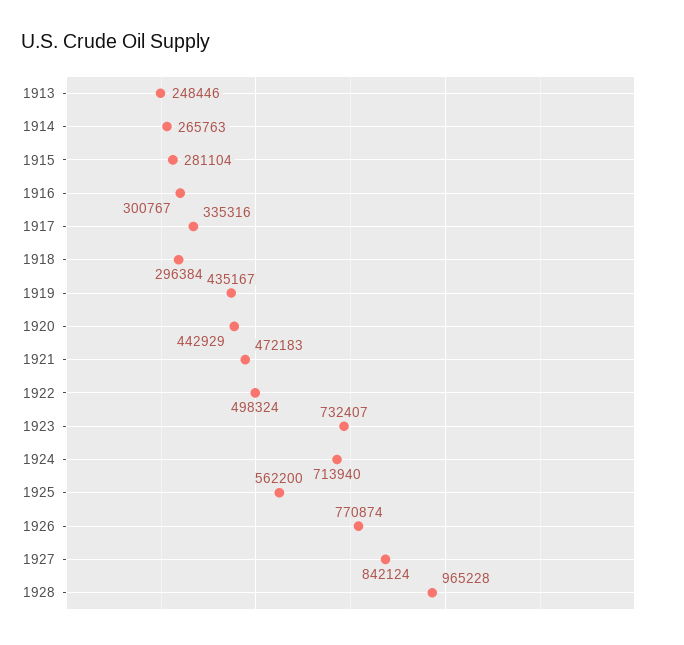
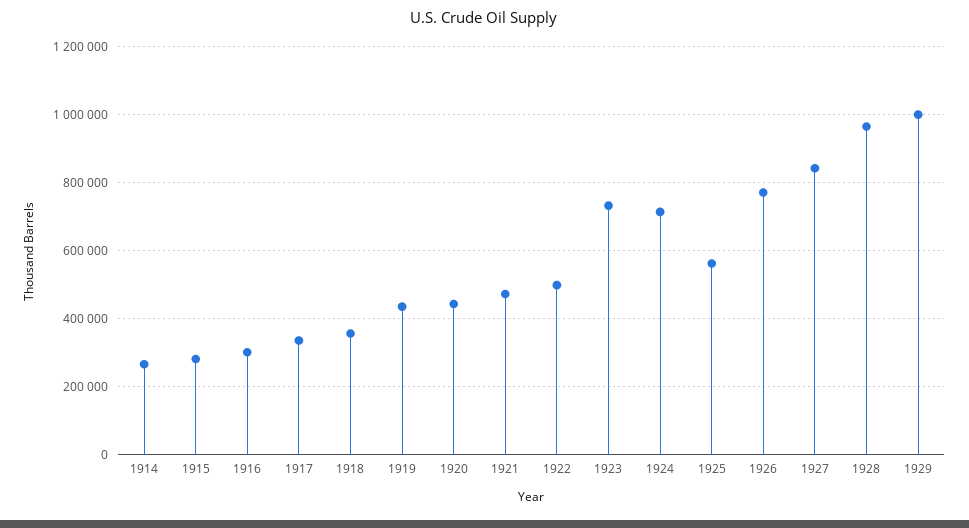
1913: 248446 -> none
1918: 296384 -> 360000
1929: none -> 1000000

